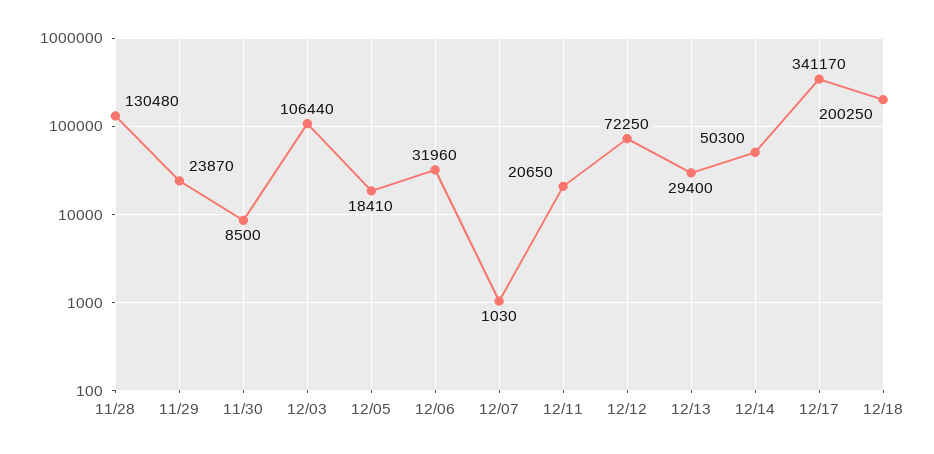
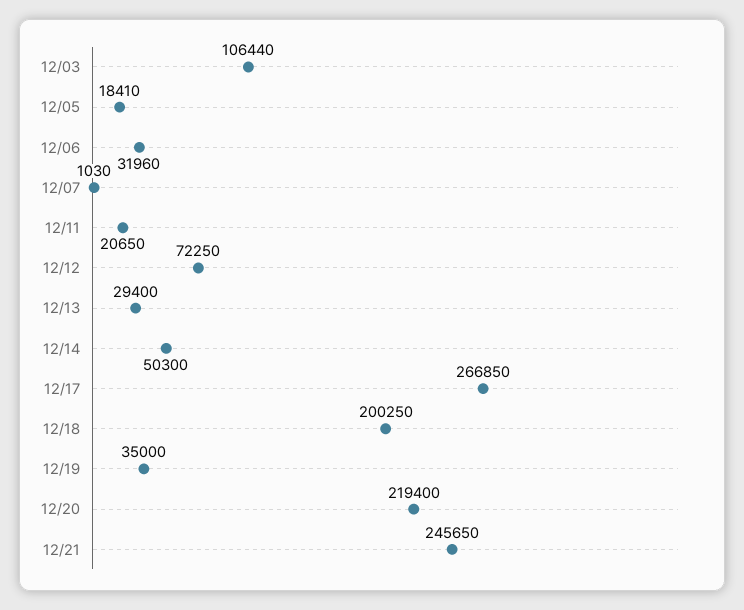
11/28: 130480 -> none
11/29: 23870 -> none
11/30: 8500 -> none
12/17: 341170 -> 266850
12/19: none -> 35000
12/20: none -> 219400
12/21: none -> 245650

